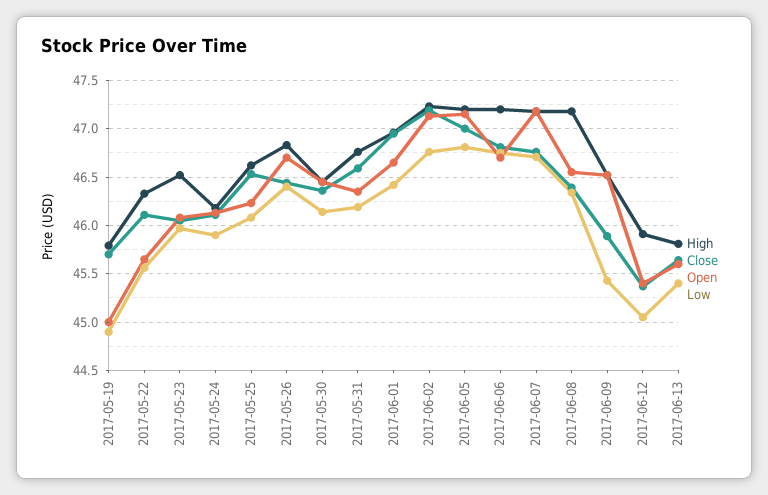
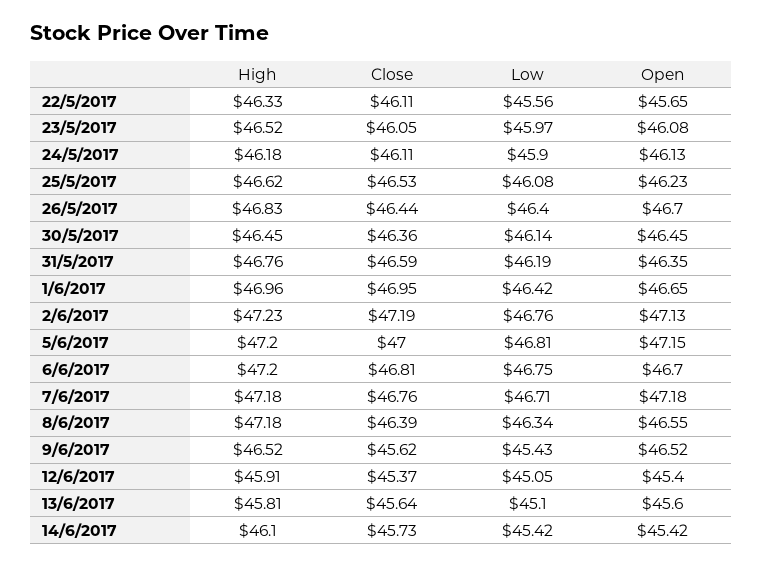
High, 2017-05-19: 45.8 -> none
Close, 2017-05-19: 45.7 -> none
Open, 2017-05-19: 45 -> none
Low, 2017-05-19: 44.9 -> none
Close, 2017-06-09: 45.9 -> 45.62
Low, 2017-06-13: 45.4 -> 45.1
High, 14/6/2017: none -> 46.1
Close, 14/6/2017: none -> 45.73
Low, 14/6/2017: none -> 45.42
Open, 14/6/2017: none -> 45.42

